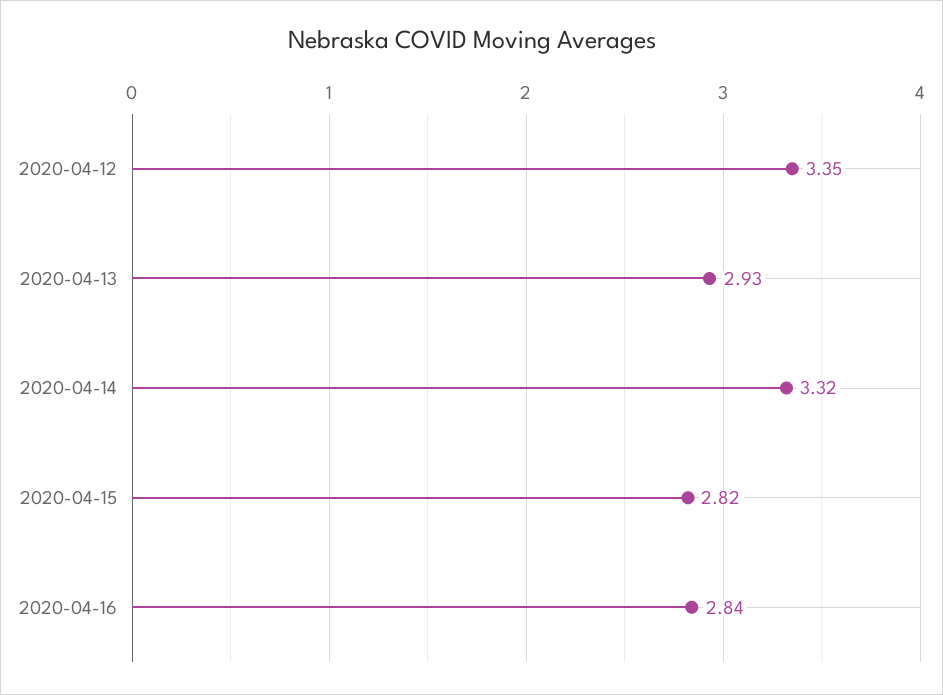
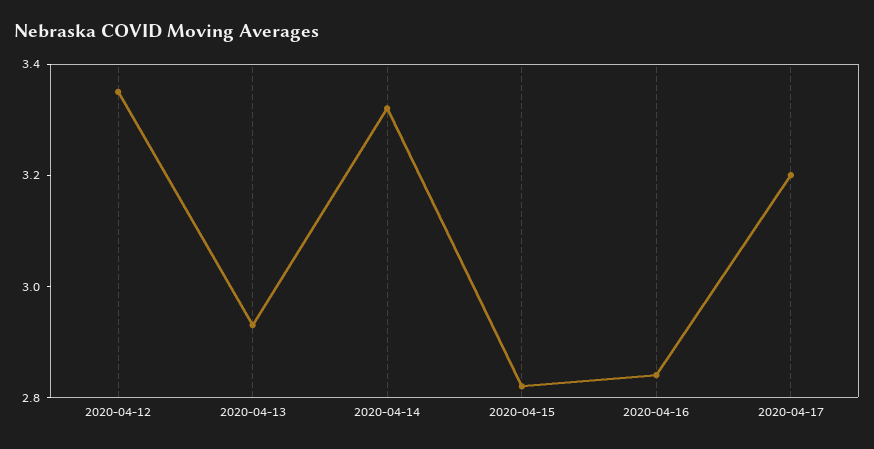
2020-04-17: none -> 3.2

